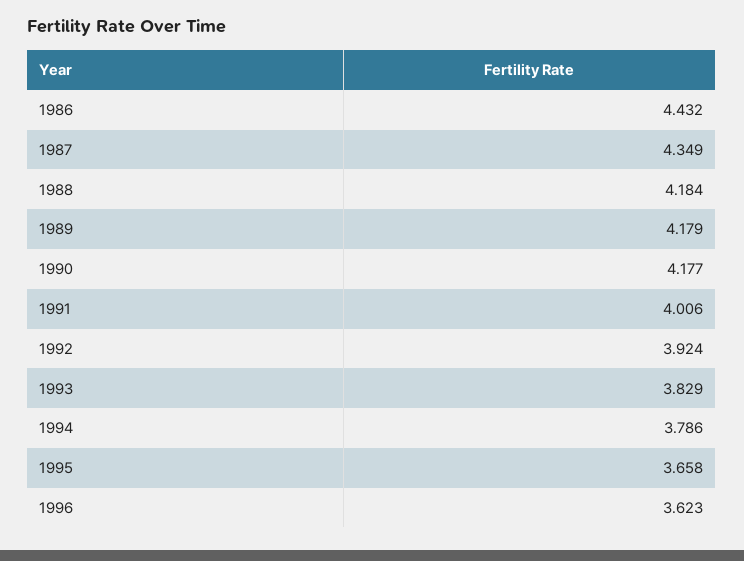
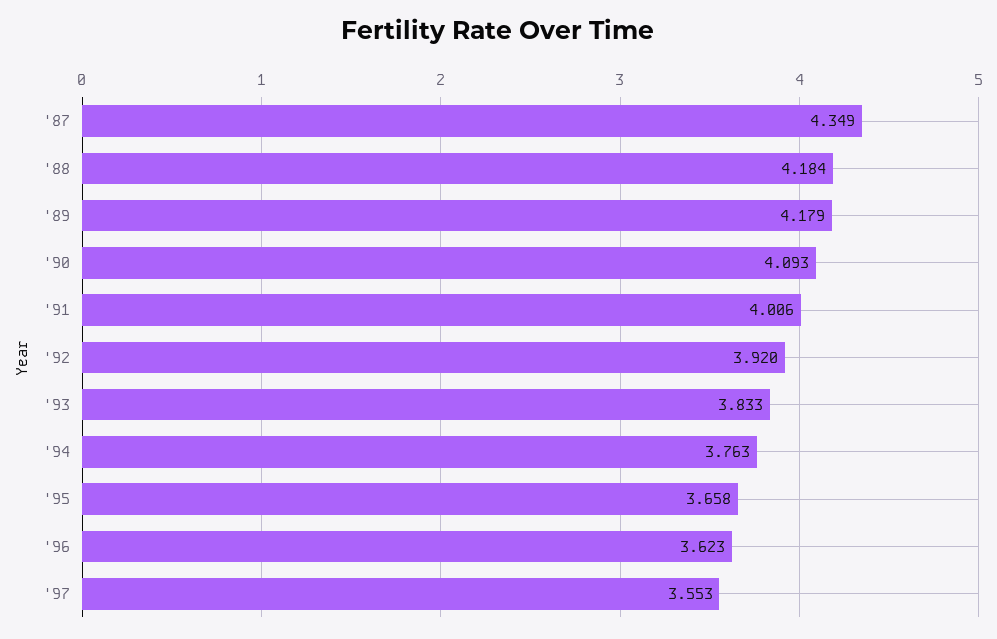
1986: 4.432 -> none
1990: 4.177 -> 4.093
1992: 3.924 -> 3.92
1993: 3.829 -> 3.833
1994: 3.786 -> 3.763
'97: none -> 3.553

